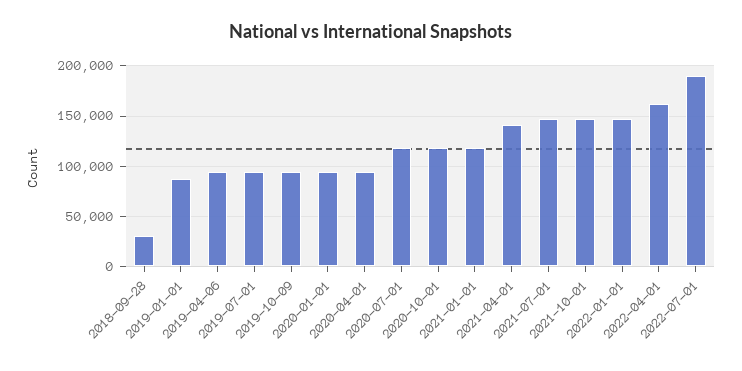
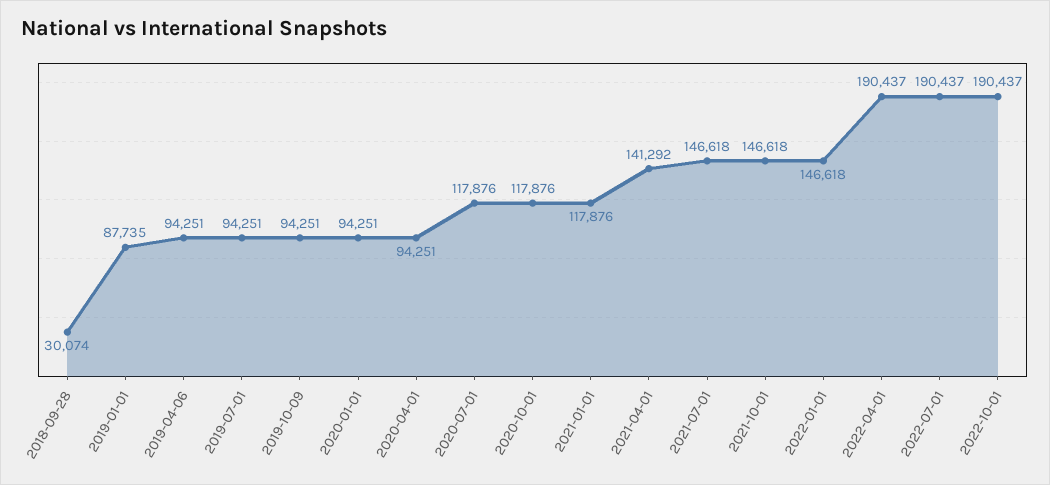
2022-04-01: 160000 -> 190437
2022-10-01: none -> 190437

